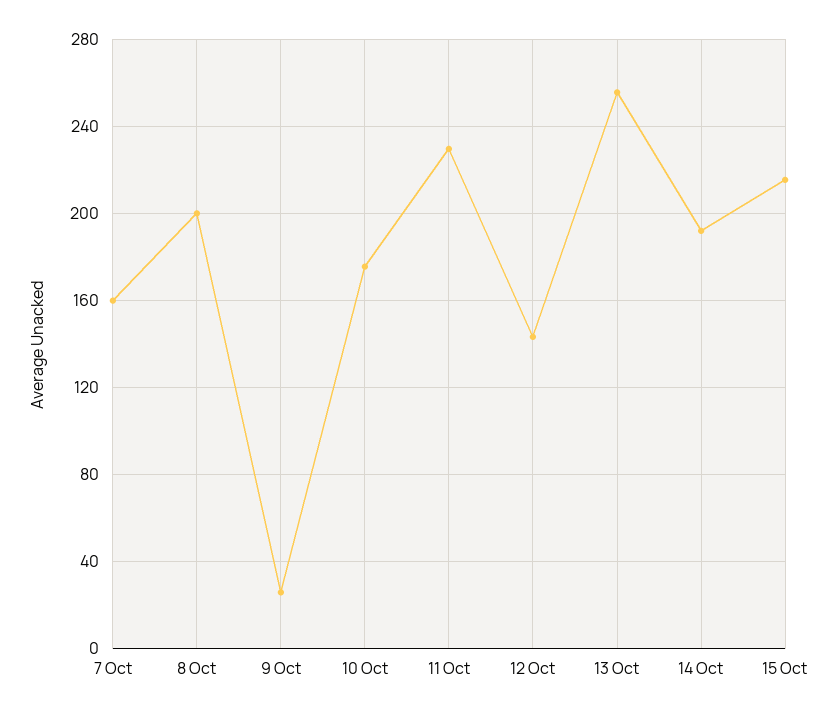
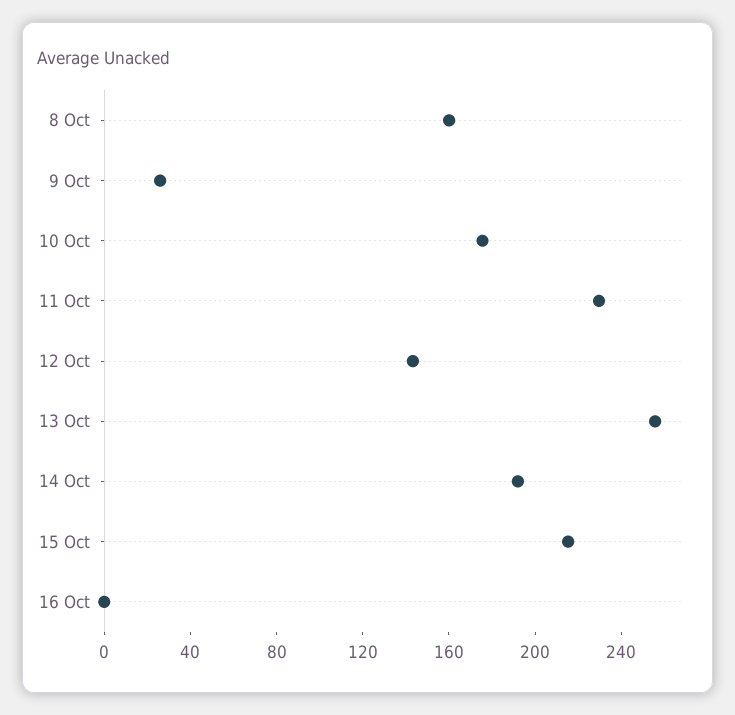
7 Oct: 160 -> none
8 Oct: 200 -> 160
16 Oct: none -> 0

